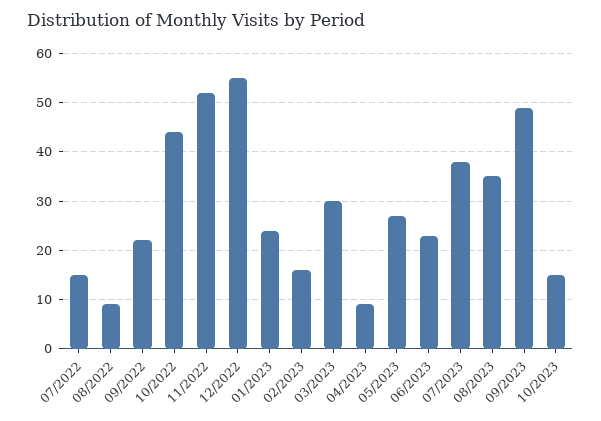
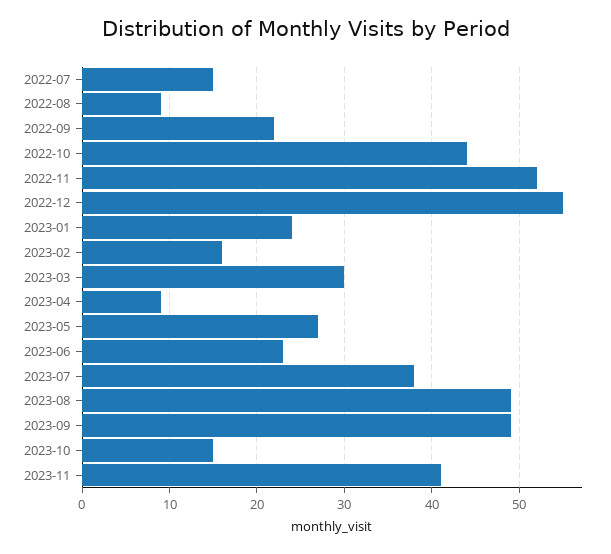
08/2023: 35 -> 49
2023-11: none -> 41

